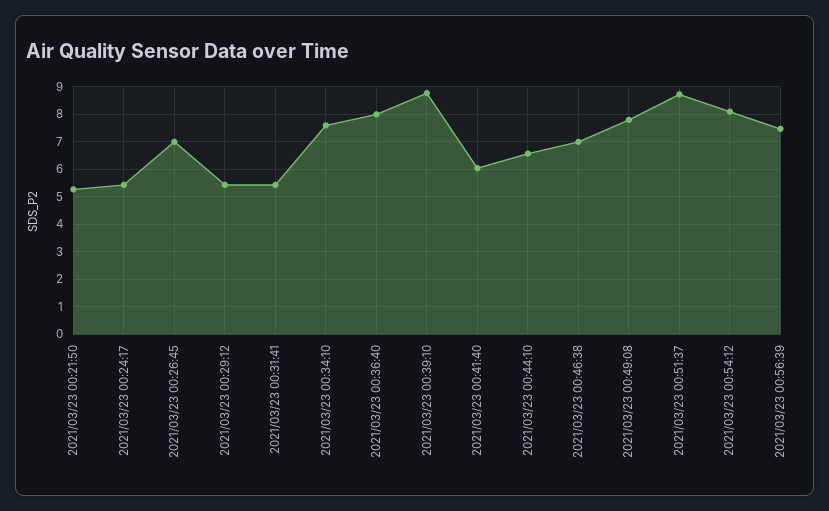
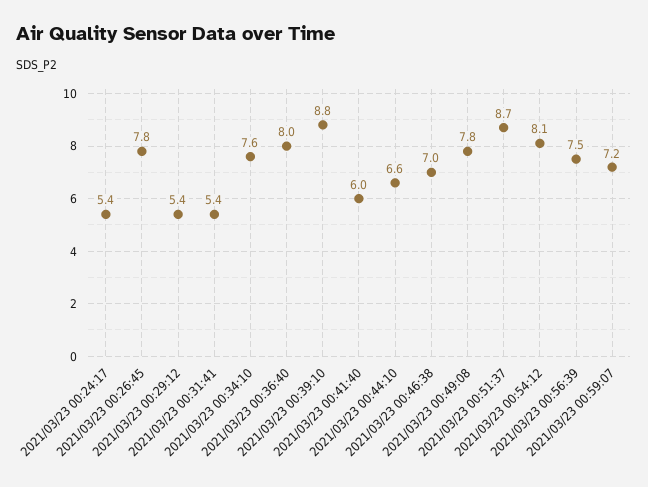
2021/03/23 00:21:50: 5.25 -> none
2021/03/23 00:26:45: 7 -> 7.8
2021/03/23 00:59:07: none -> 7.2

